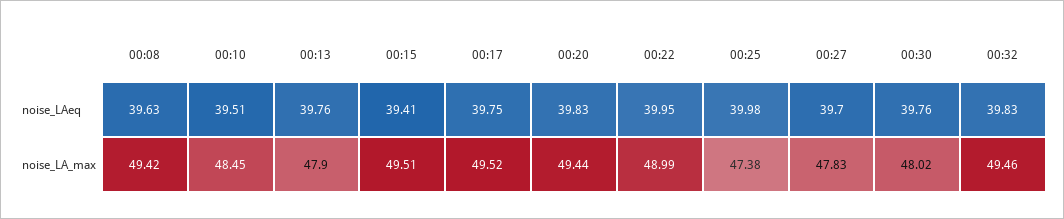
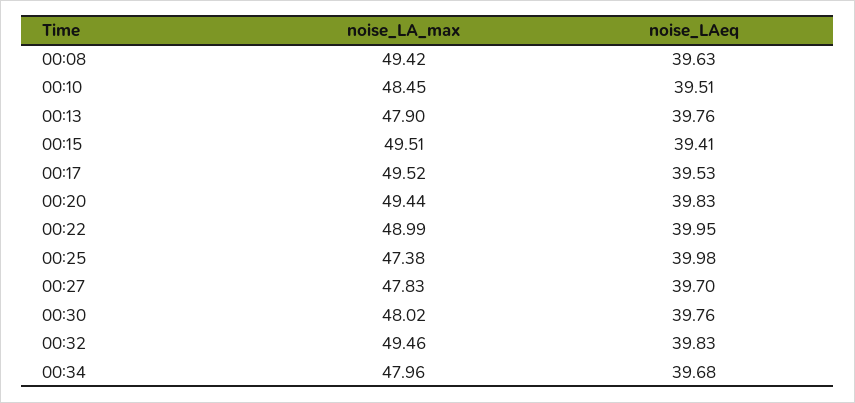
00:17, noise_LAeq: 39.75 -> 39.53
00:34, noise_LA_max: none -> 47.96
00:34, noise_LAeq: none -> 39.68

